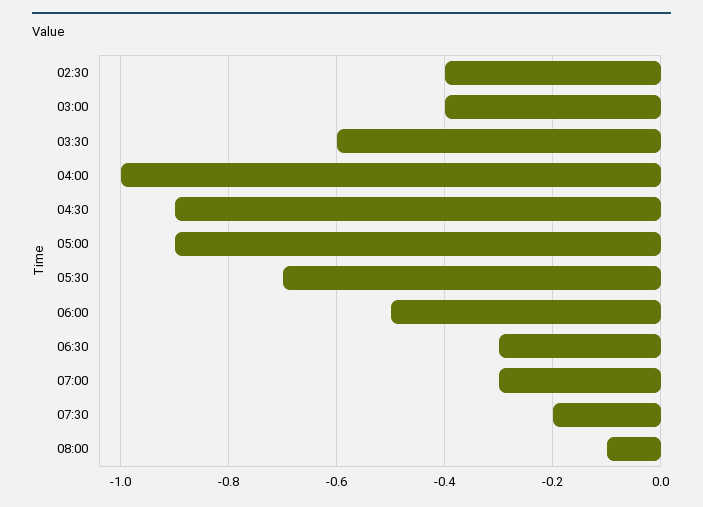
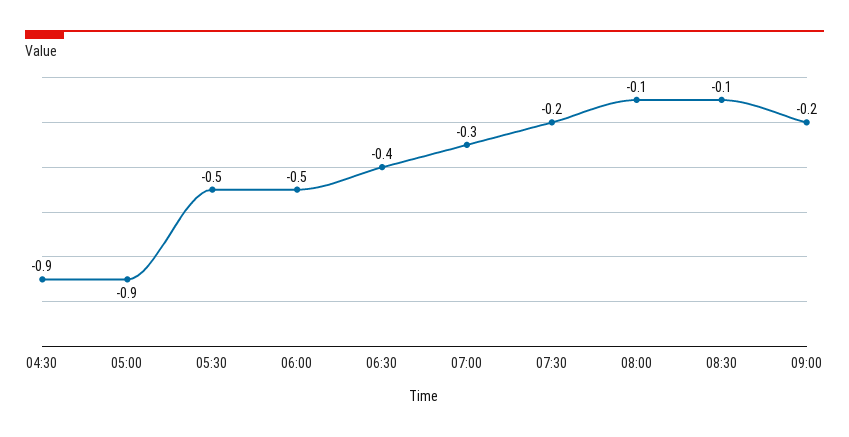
02:30: -0.4 -> none
03:00: -0.4 -> none
03:30: -0.6 -> none
04:00: -1 -> none
05:30: -0.7 -> -0.5
06:30: -0.3 -> -0.4
08:30: none -> -0.1
09:00: none -> -0.2

